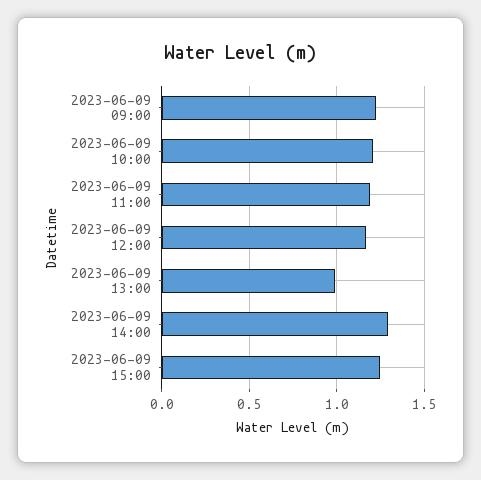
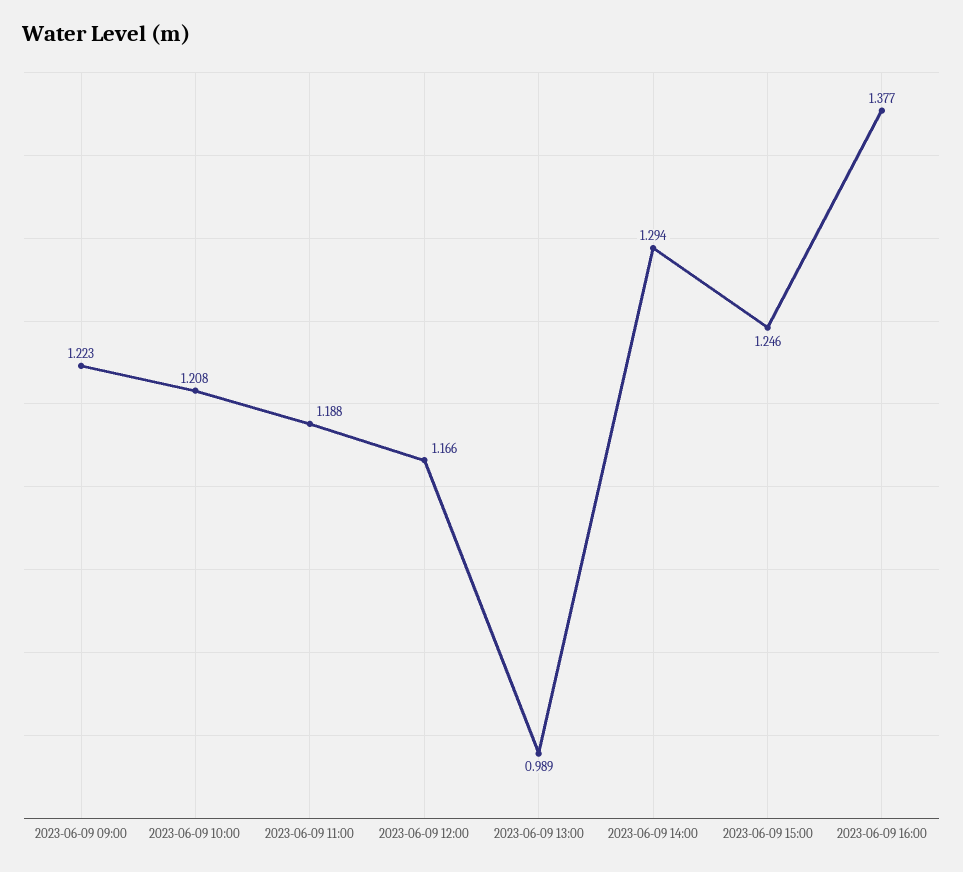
2023-06-09 16:00: none -> 1.377

